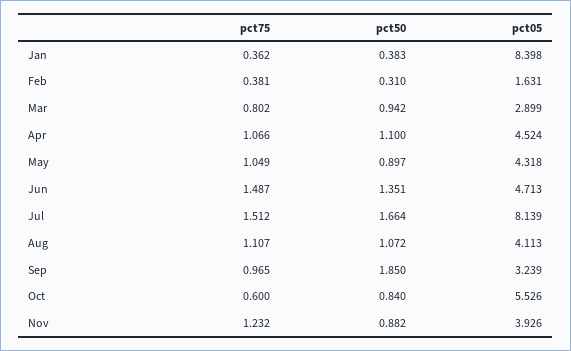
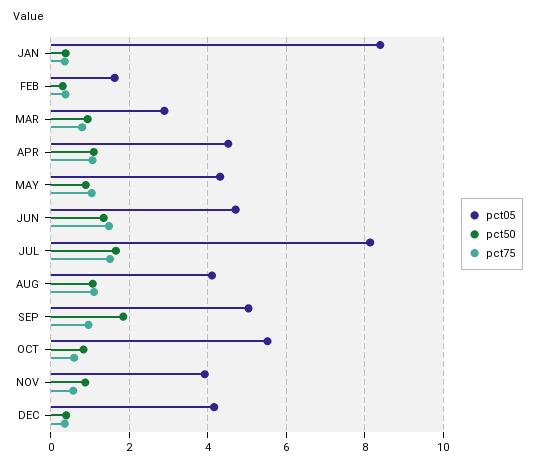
pct05, Sep: 3.239 -> 5
pct75, Nov: 1.232 -> 0.6
pct05, DEC: none -> 4.2
pct50, DEC: none -> 0.4
pct75, DEC: none -> 0.4

